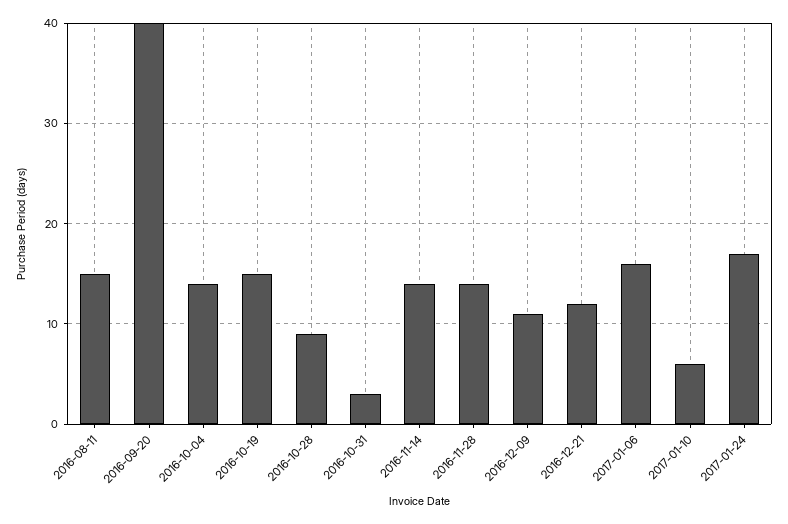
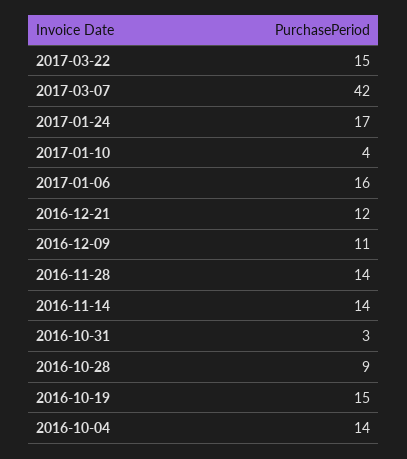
2016-08-11: 15 -> none
2016-09-20: 40 -> none
2017-01-10: 6 -> 4
2017-03-22: none -> 15
2017-03-07: none -> 42

